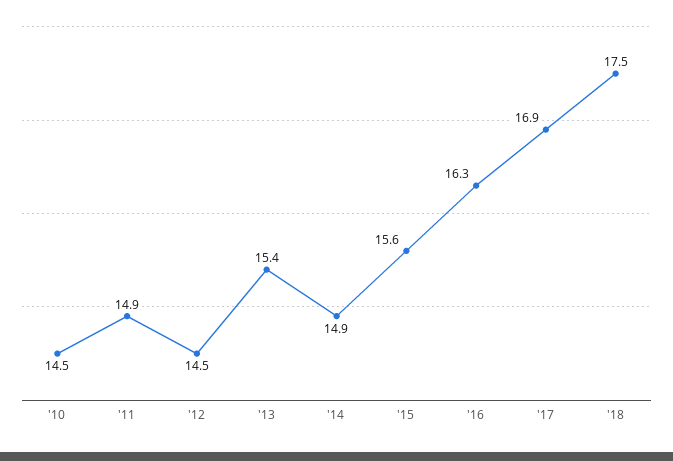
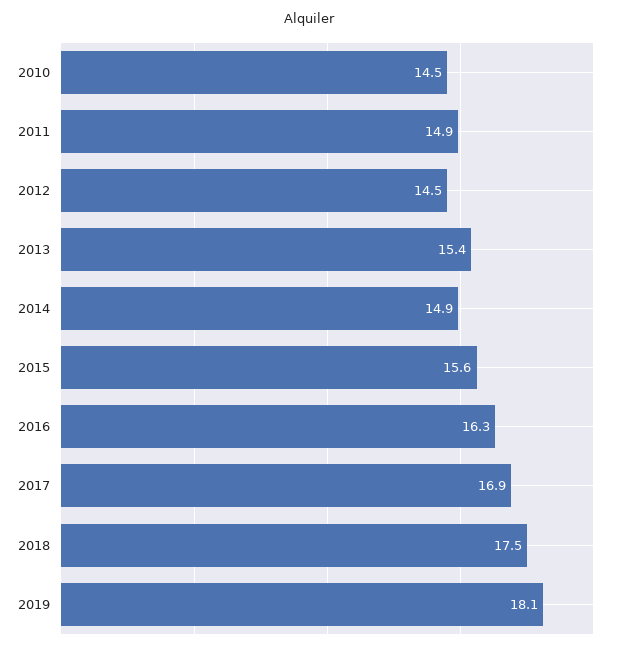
2019: none -> 18.1

